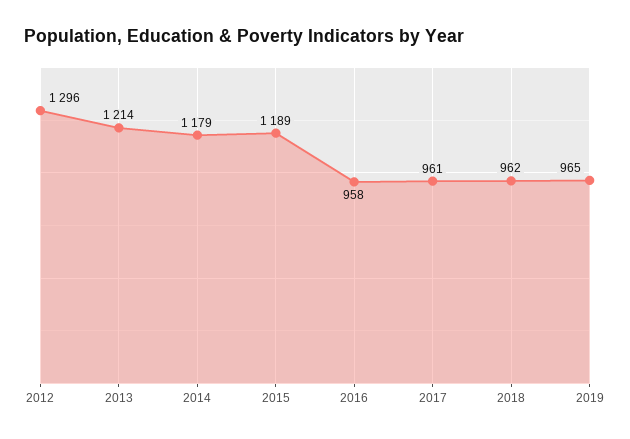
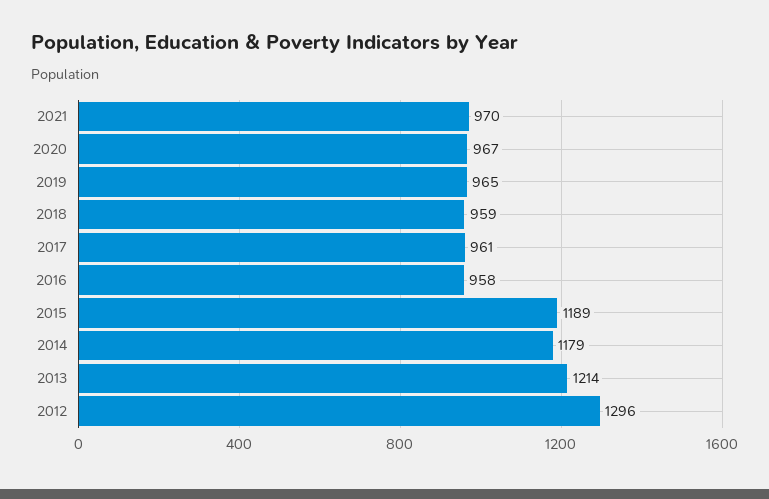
2018: 962 -> 959
2021: none -> 970
2020: none -> 967

